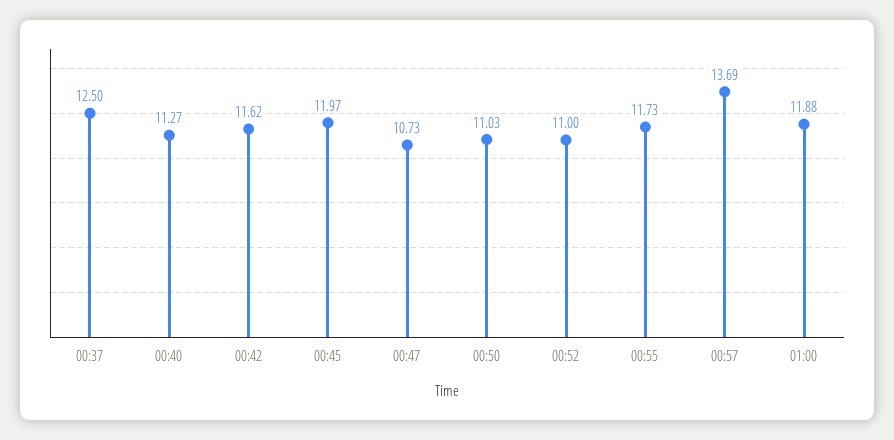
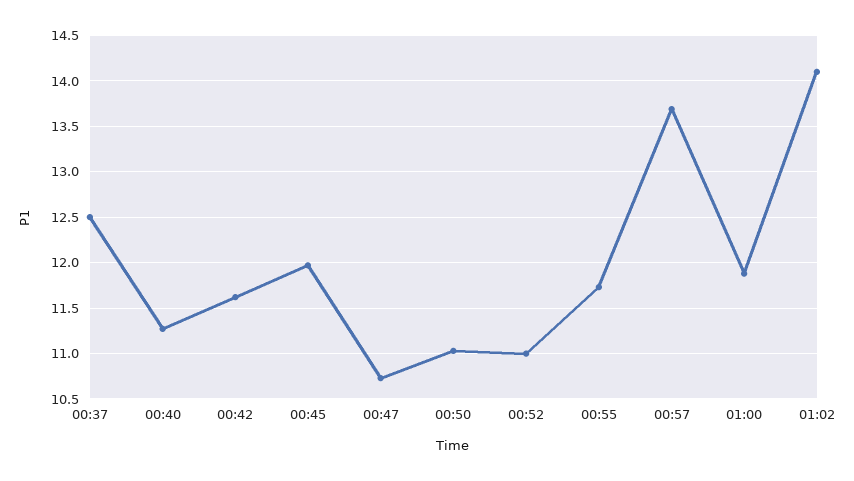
01:02: none -> 14.1

